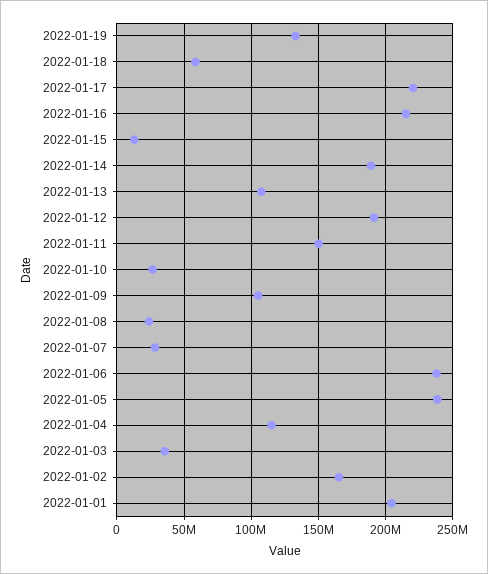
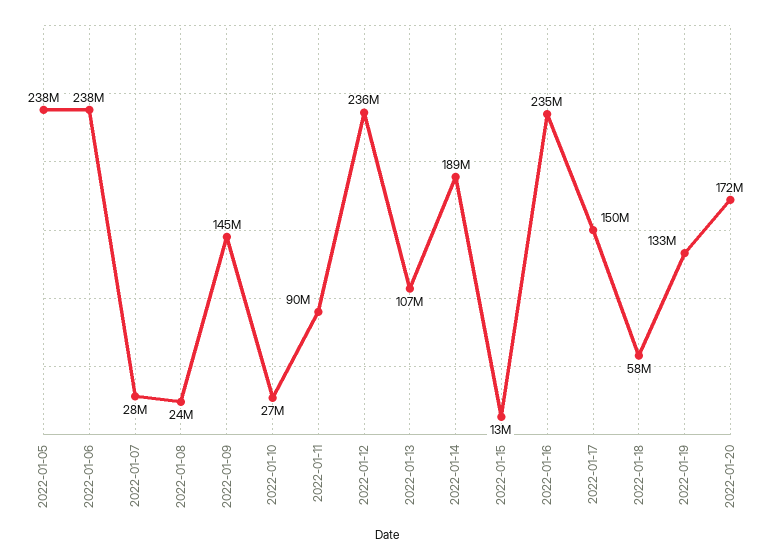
2022-01-17: 220000000 -> 150000000
2022-01-16: 215000000 -> 235000000
2022-01-12: 190000000 -> 236000000
2022-01-11: 150000000 -> 90000000
2022-01-09: 105000000 -> 145000000
2022-01-04: 115000000 -> none
2022-01-03: 35000000 -> none
2022-01-02: 165000000 -> none
2022-01-01: 205000000 -> none
2022-01-20: none -> 172000000

